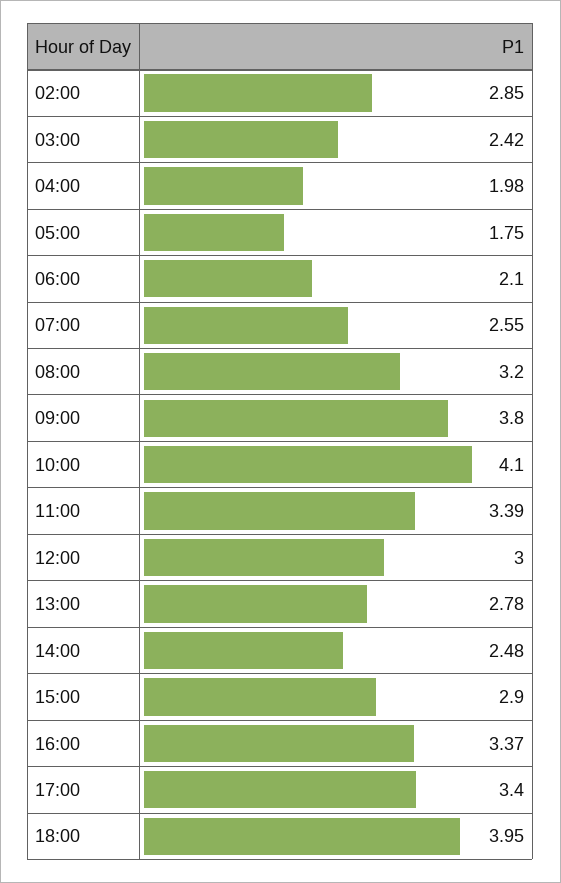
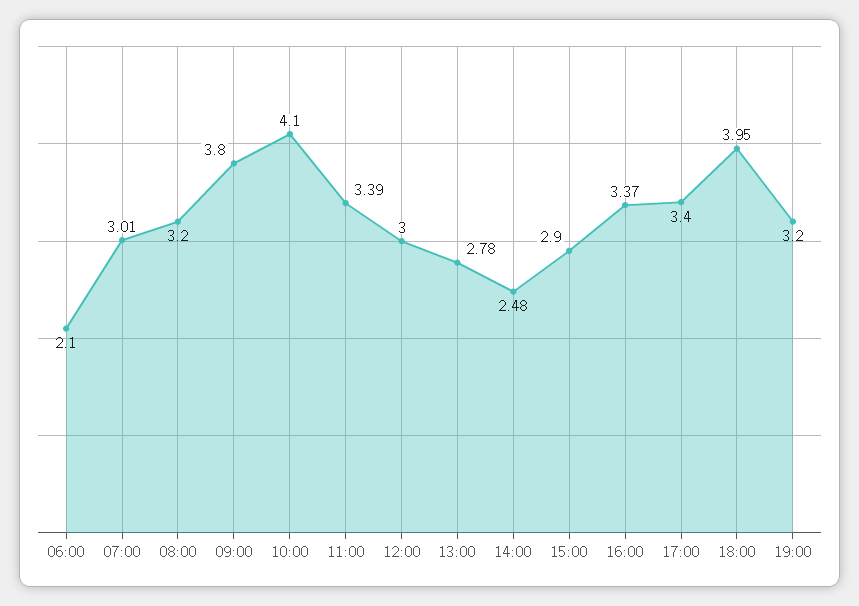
02:00: 2.85 -> none
03:00: 2.42 -> none
04:00: 1.98 -> none
05:00: 1.75 -> none
07:00: 2.55 -> 3.01
19:00: none -> 3.2

